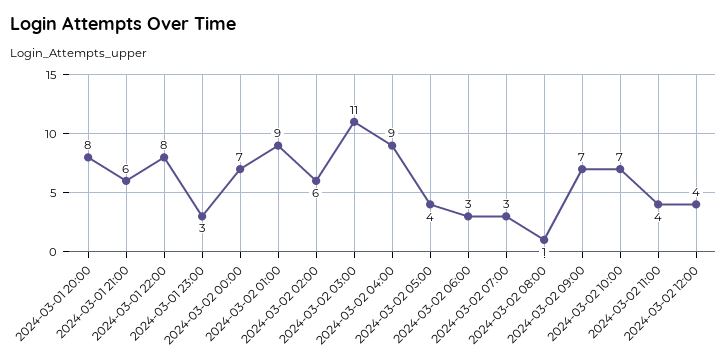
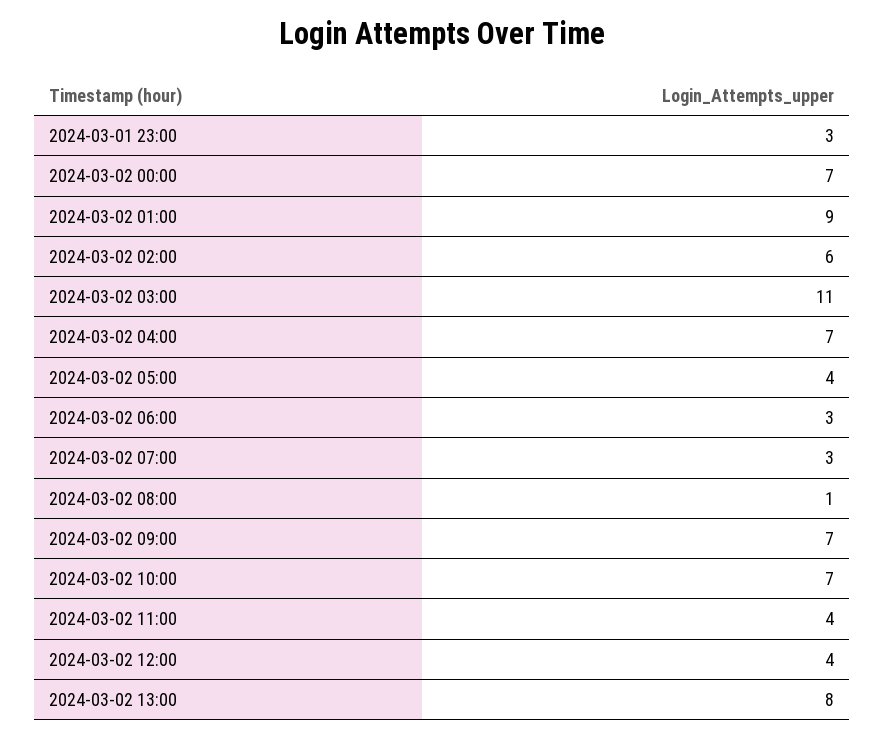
2024-03-01 20:00: 8 -> none
2024-03-01 21:00: 6 -> none
2024-03-01 22:00: 8 -> none
2024-03-02 04:00: 9 -> 7
2024-03-02 13:00: none -> 8

